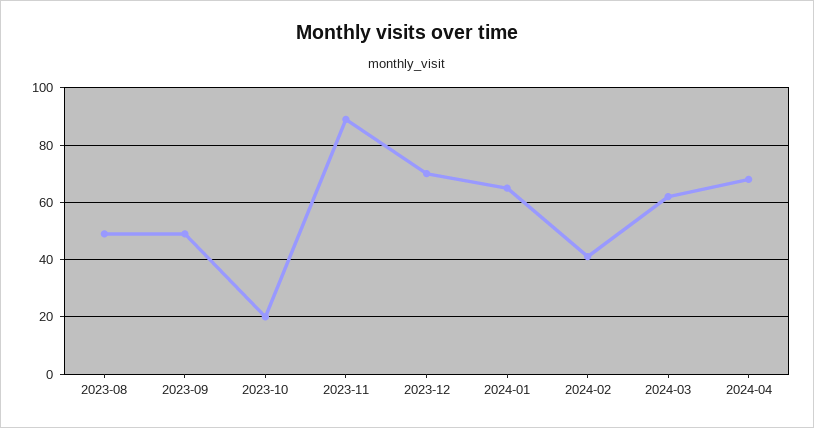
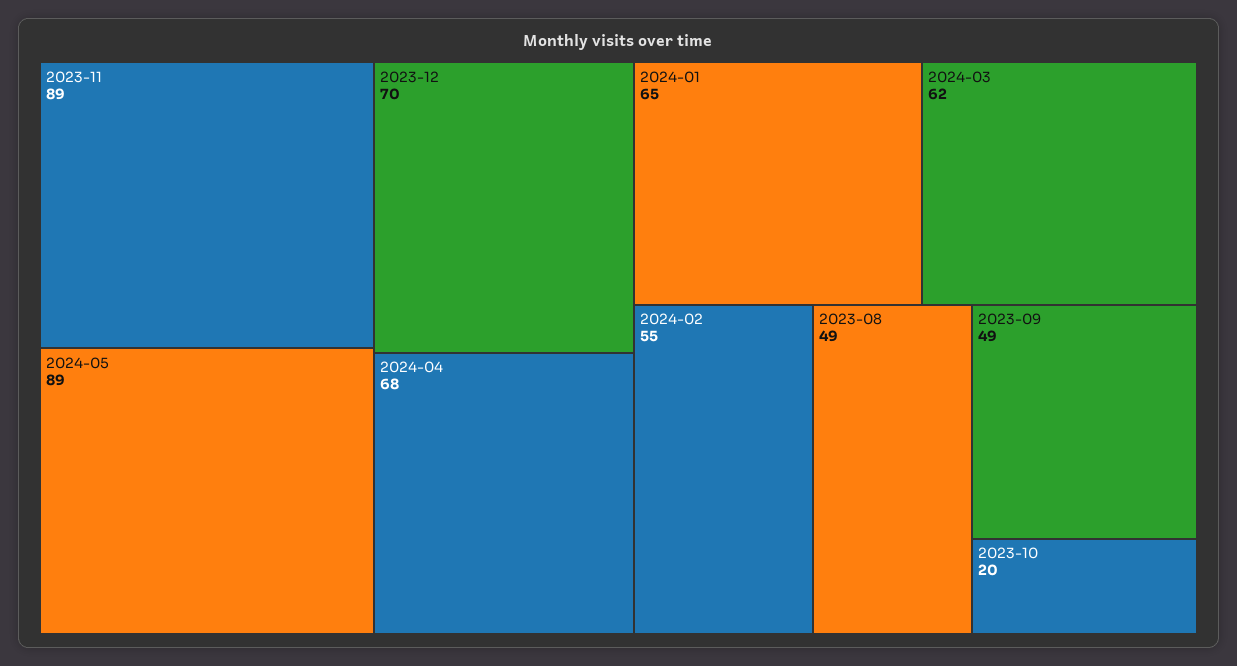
2024-02: 40 -> 55
2024-05: none -> 89

